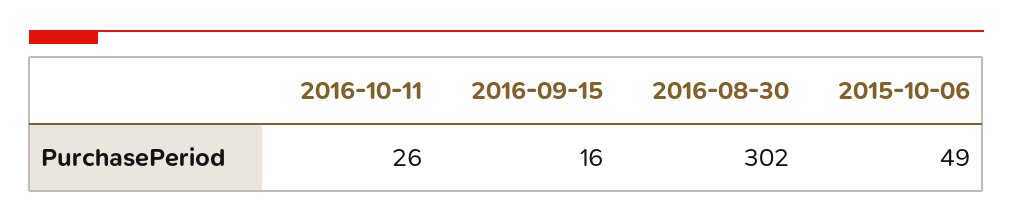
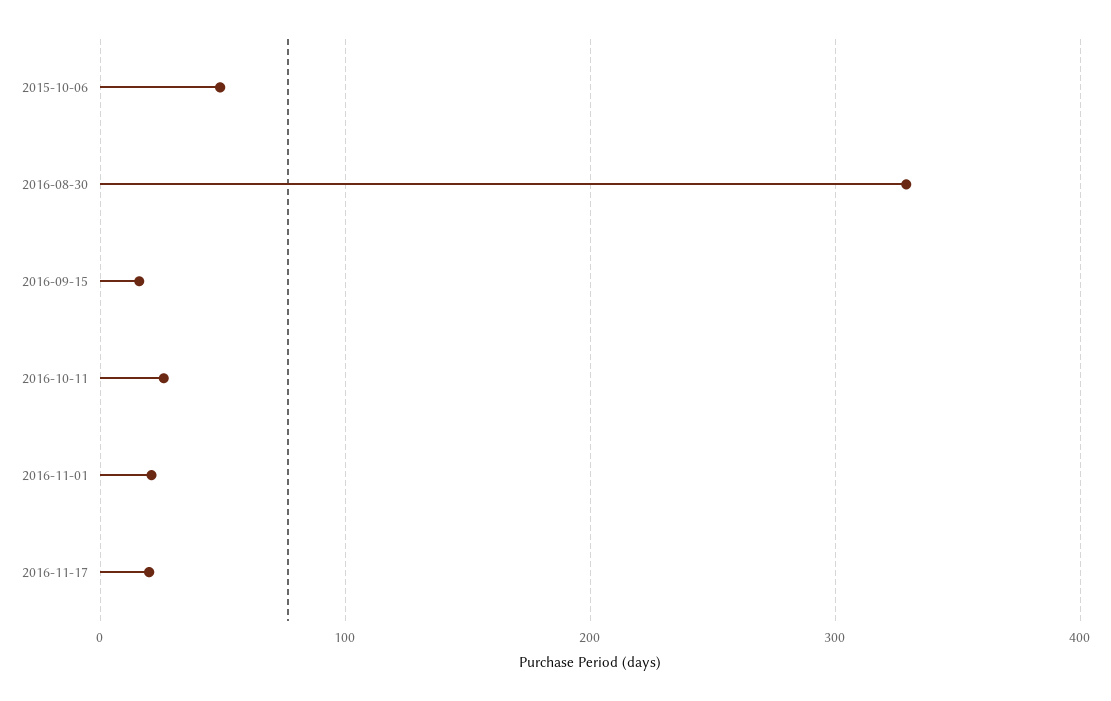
2016-08-30: 302 -> 330
2016-11-01: none -> 20
2016-11-17: none -> 20

